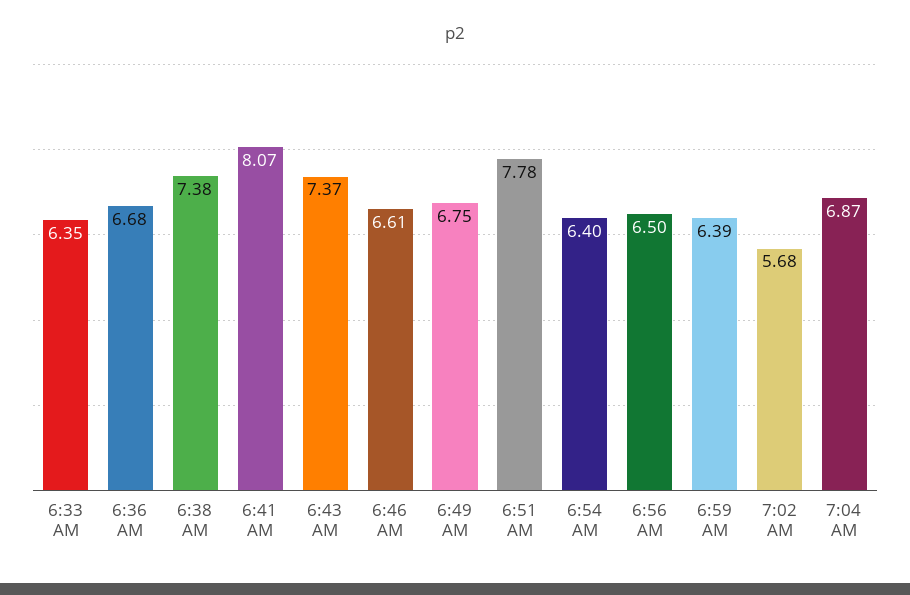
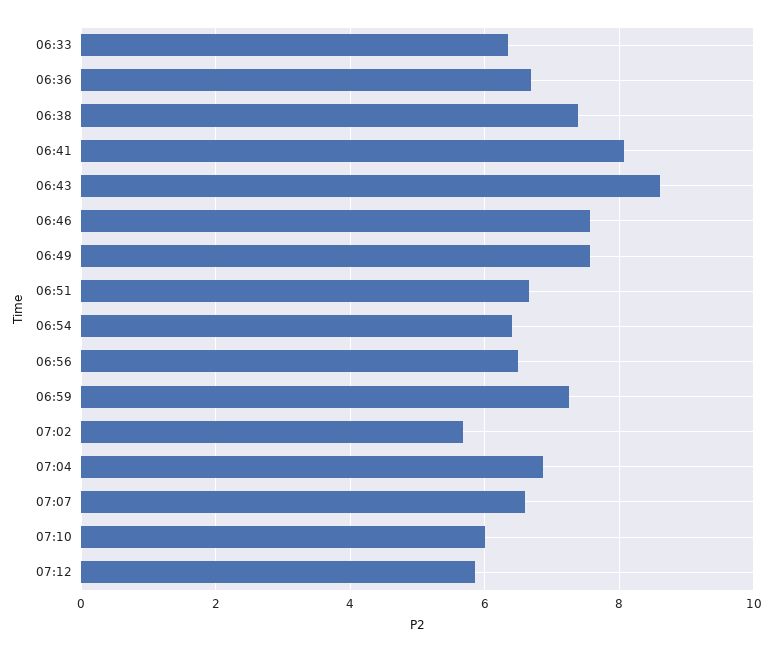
6:43 AM: 7.37 -> 8.6
6:46 AM: 6.61 -> 7.6
6:49 AM: 6.75 -> 7.6
6:51 AM: 7.78 -> 6.6
6:59 AM: 6.39 -> 7.2
07:07: none -> 6.6
07:10: none -> 6
07:12: none -> 5.8

